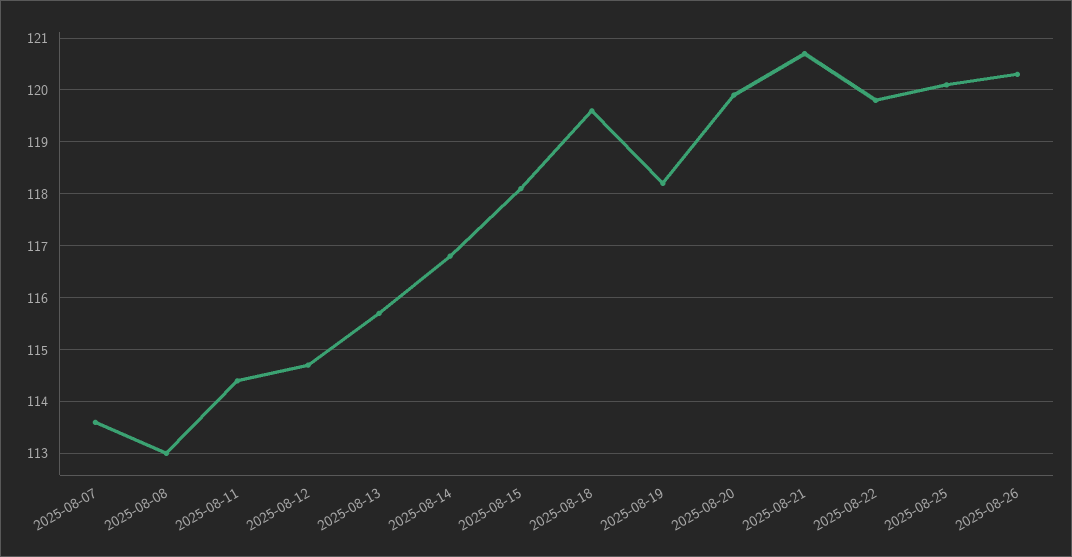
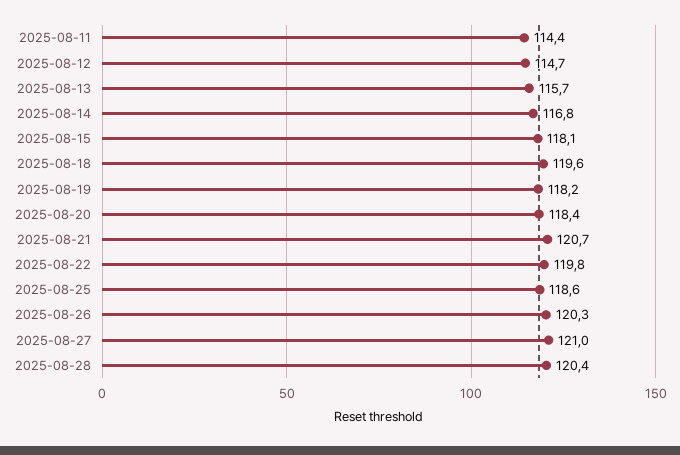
2025-08-07: 113.5 -> none
2025-08-08: 113 -> none
2025-08-20: 120 -> 118.4
2025-08-25: 120 -> 118.6
2025-08-27: none -> 121
2025-08-28: none -> 120.4

